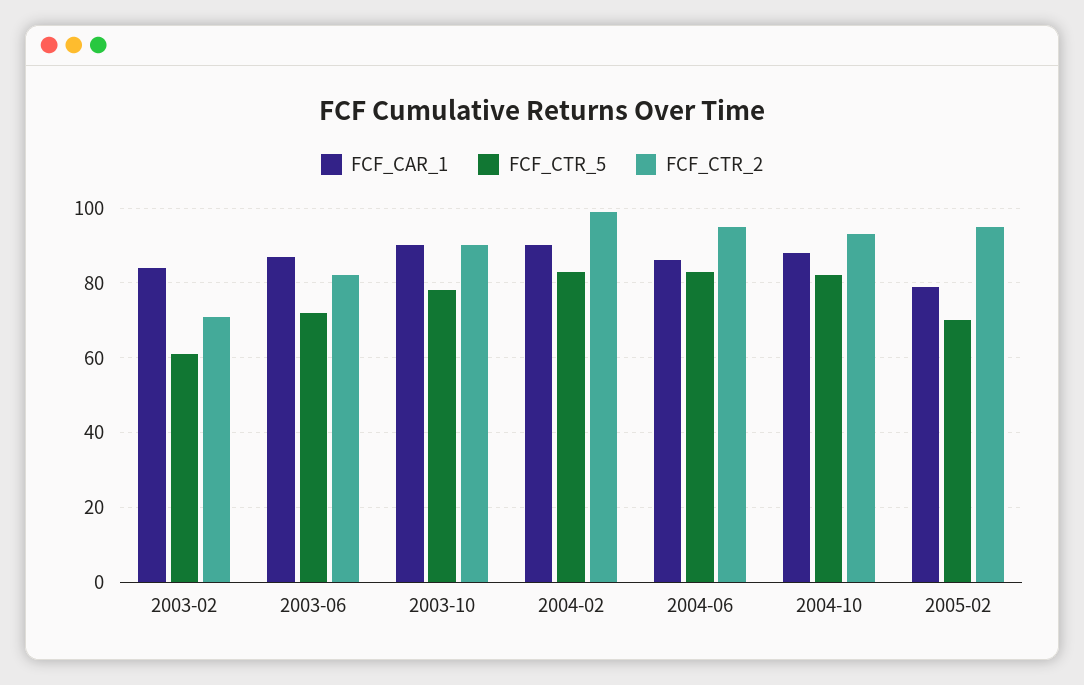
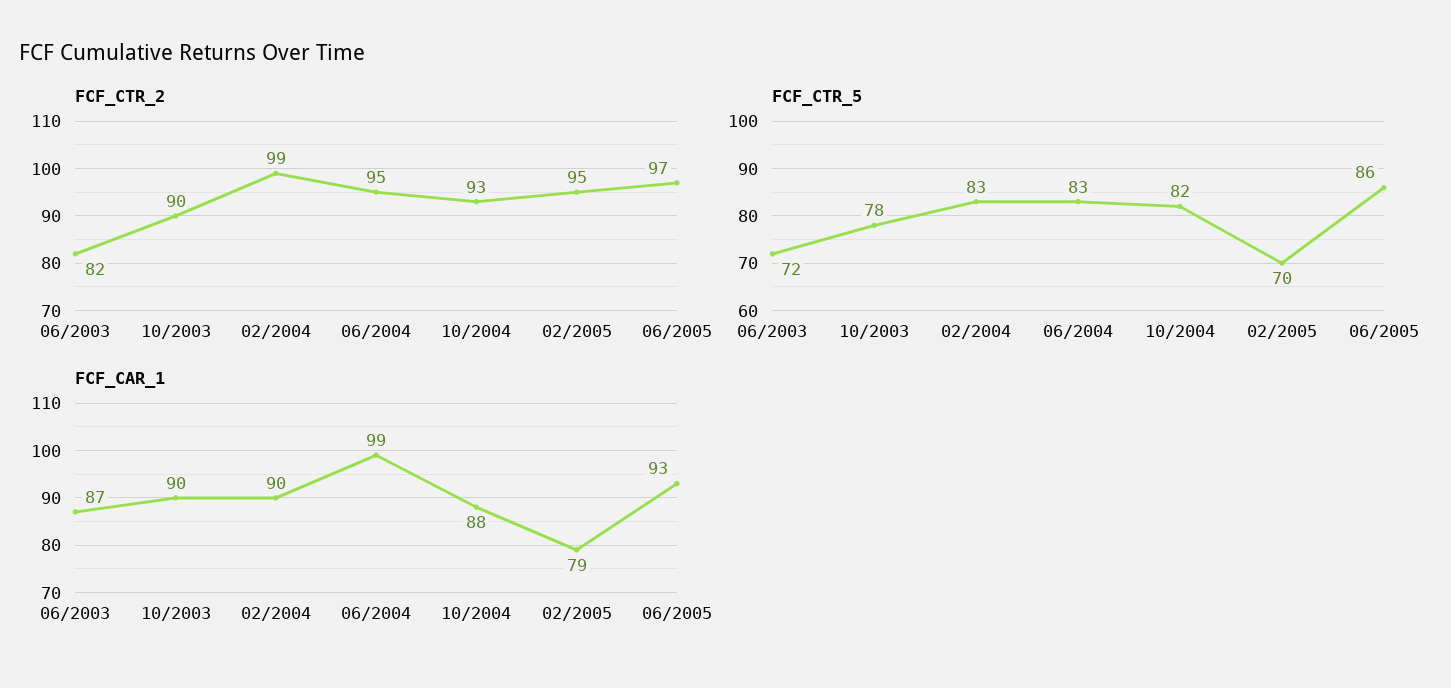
FCF_CAR_1, 2003-02: 85 -> none
FCF_CTR_5, 2003-02: 60 -> none
FCF_CTR_2, 2003-02: 70 -> none
FCF_CAR_1, 2004-06: 85 -> 99
FCF_CTR_2, 06/2005: none -> 97
FCF_CTR_5, 06/2005: none -> 86
FCF_CAR_1, 06/2005: none -> 93

